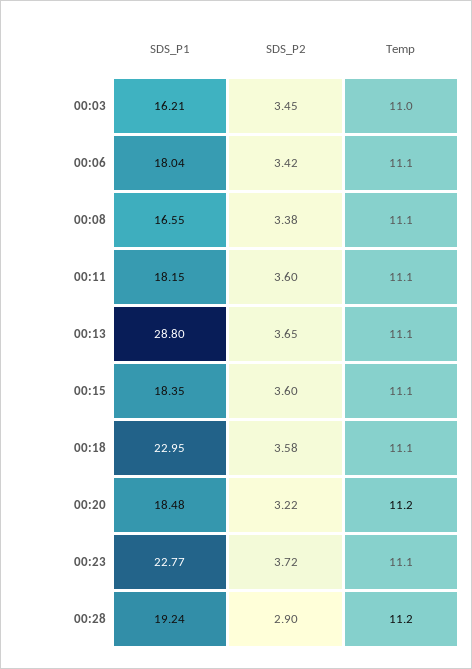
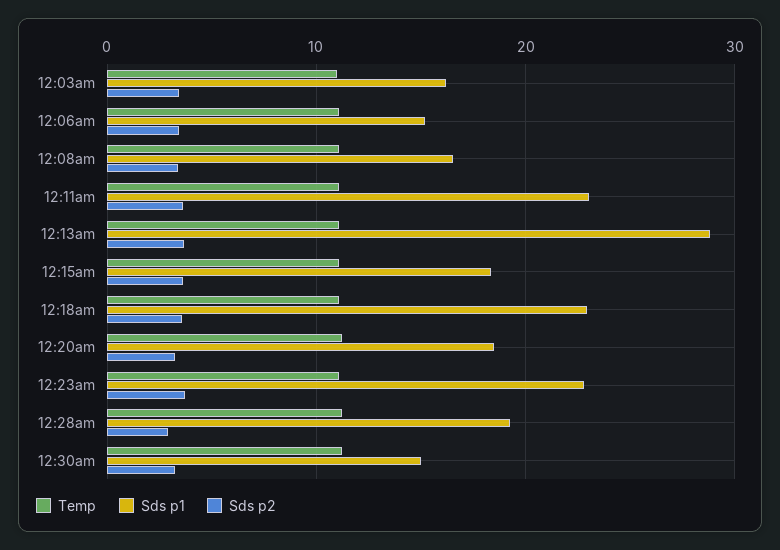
SDS_P1, 00:06: 18.04 -> 15
SDS_P1, 00:11: 18.15 -> 23
Temp, 12:30am: none -> 11
SDS_P1, 12:30am: none -> 15
SDS_P2, 12:30am: none -> 3

